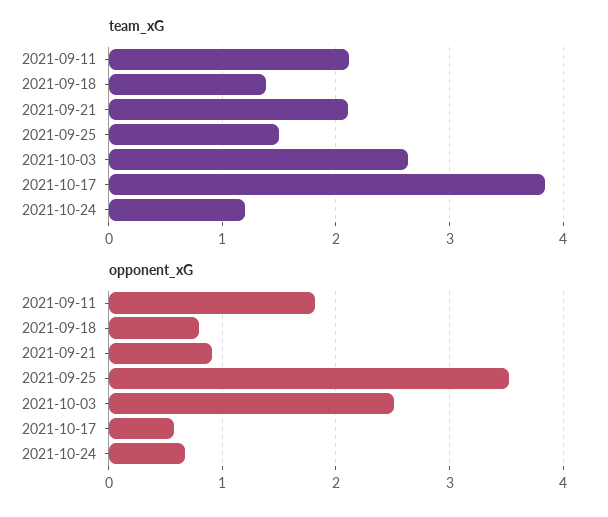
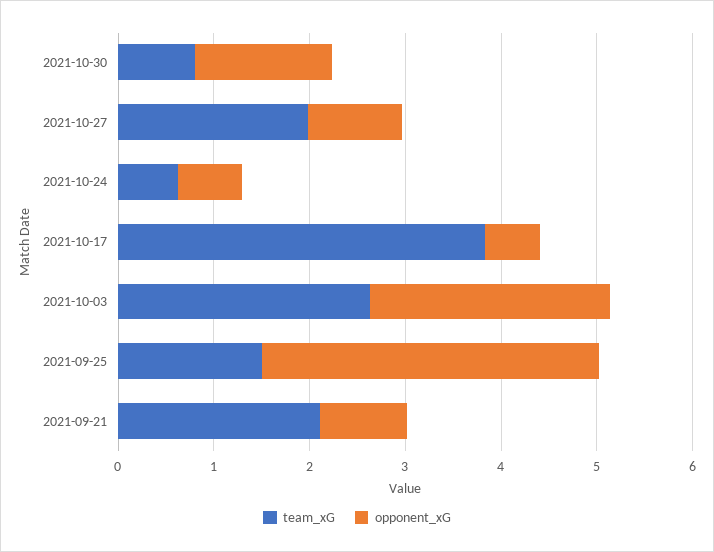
team_xG, 2021-09-11: 2.1 -> none
team_xG, 2021-09-18: 1.4 -> none
team_xG, 2021-10-24: 1.2 -> 0.6
opponent_xG, 2021-09-11: 1.8 -> none
opponent_xG, 2021-09-18: 0.8 -> none
team_xG, 2021-10-30: none -> 0.8
opponent_xG, 2021-10-30: none -> 1.4
team_xG, 2021-10-27: none -> 2
opponent_xG, 2021-10-27: none -> 1

